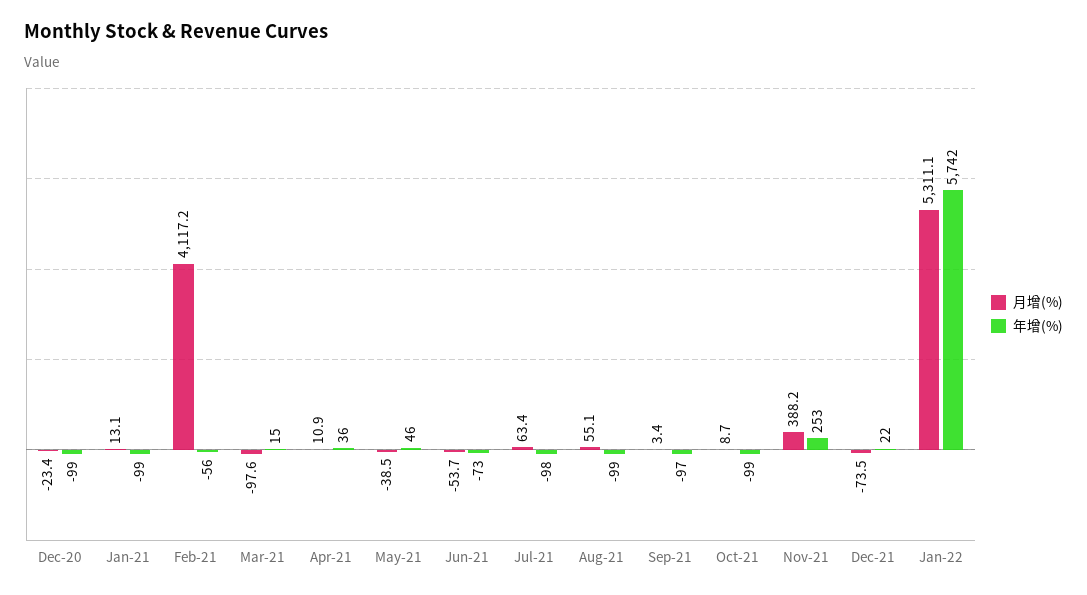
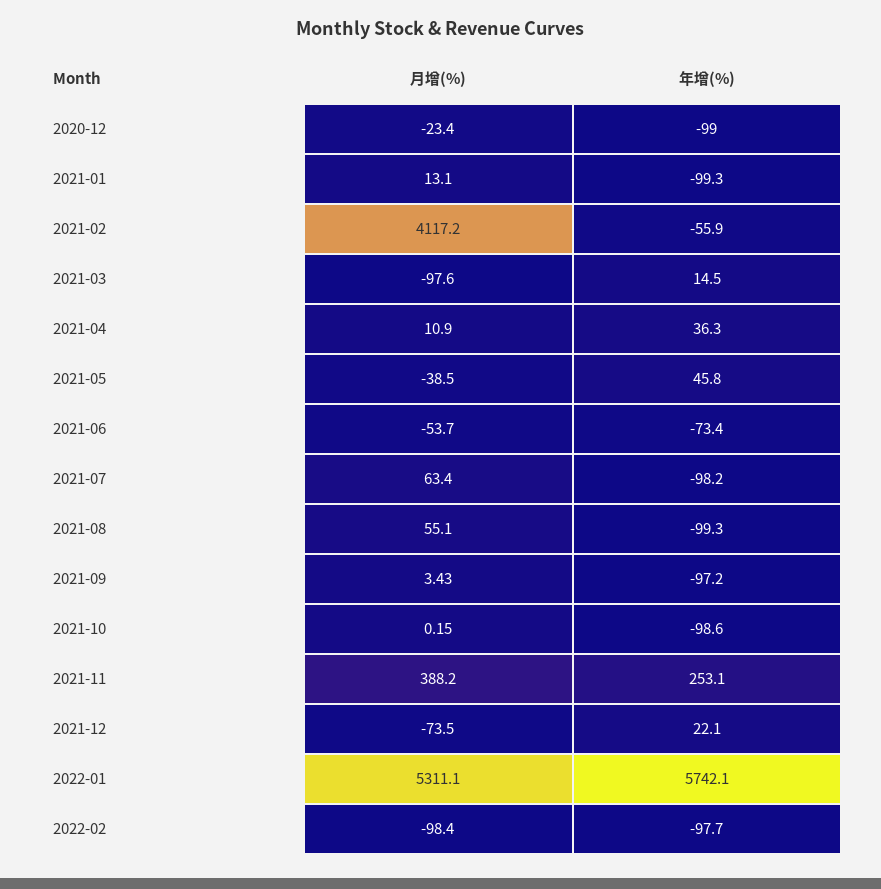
月增(%), Oct-21: 8.7 -> 0.15
月增(%), 2022-02: none -> -98.4
年增(%), 2022-02: none -> -97.7

